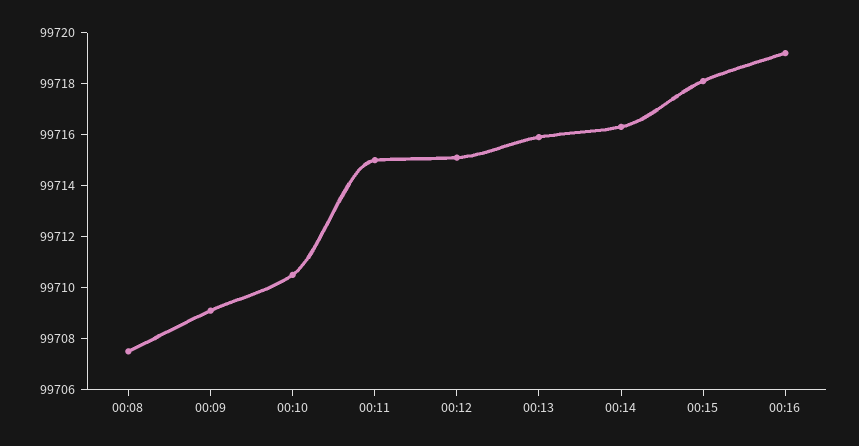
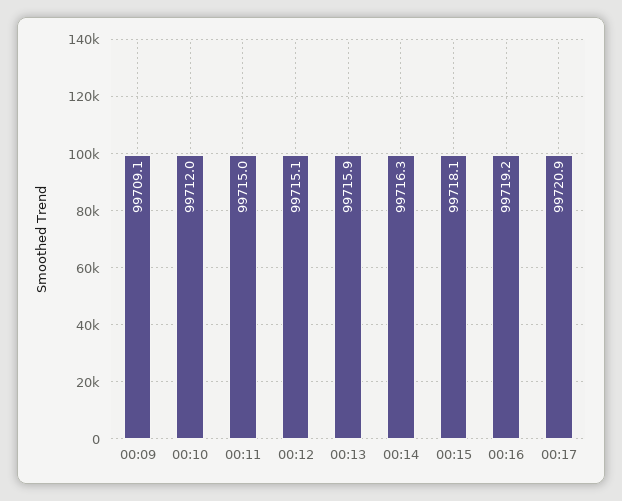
00:08: 99707.5 -> none
00:10: 99710.5 -> 99712
00:17: none -> 99720.9

